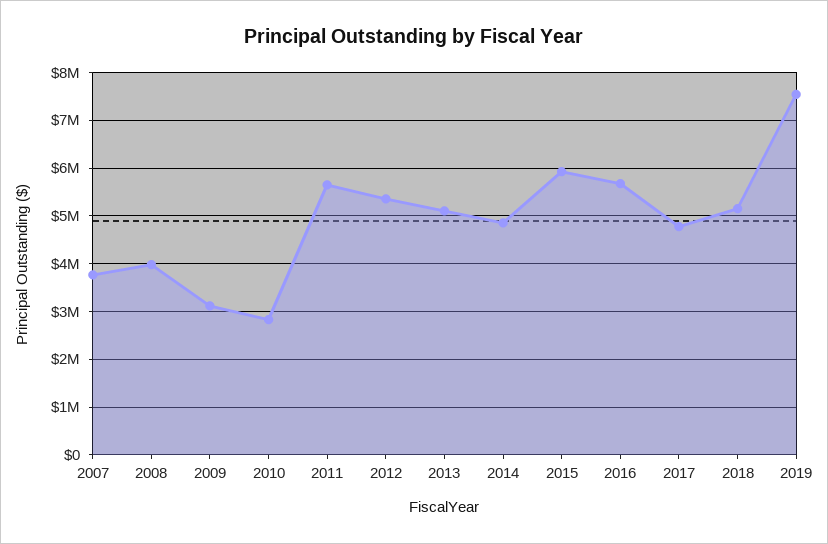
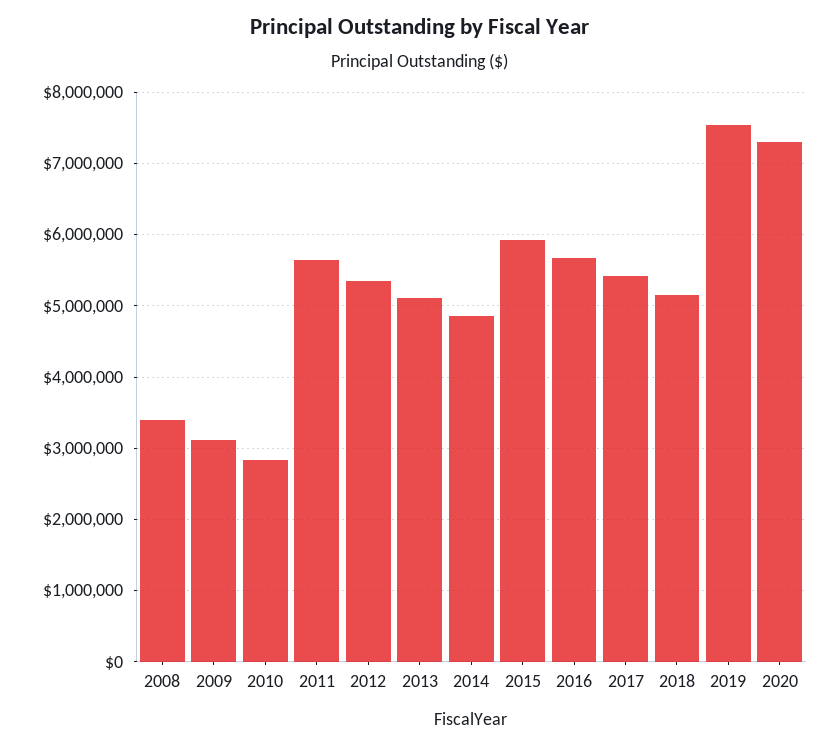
2007: 3800000 -> none
2008: 4000000 -> 3400000
2017: 4800000 -> 5400000
2020: none -> 7300000

